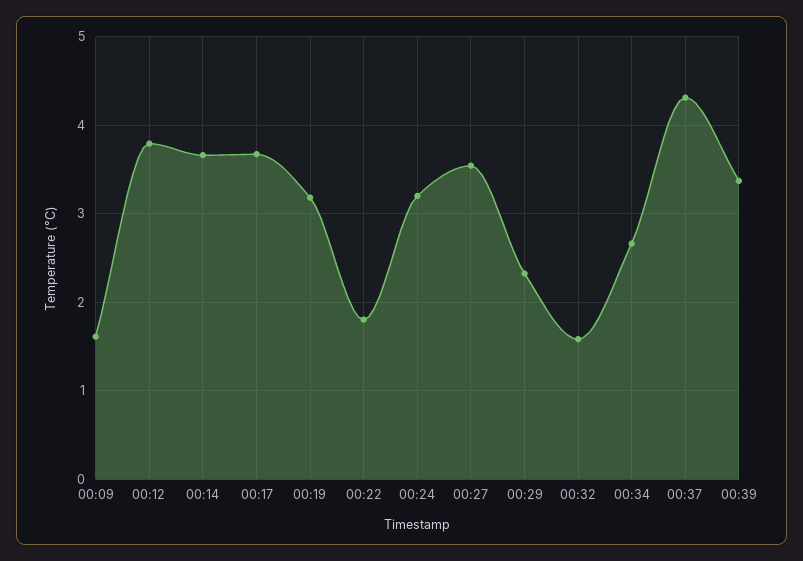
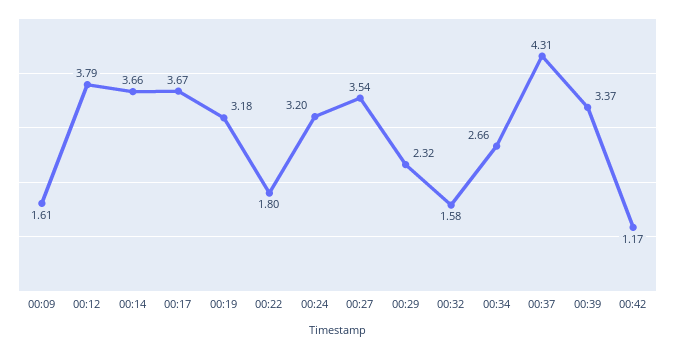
00:42: none -> 1.17

